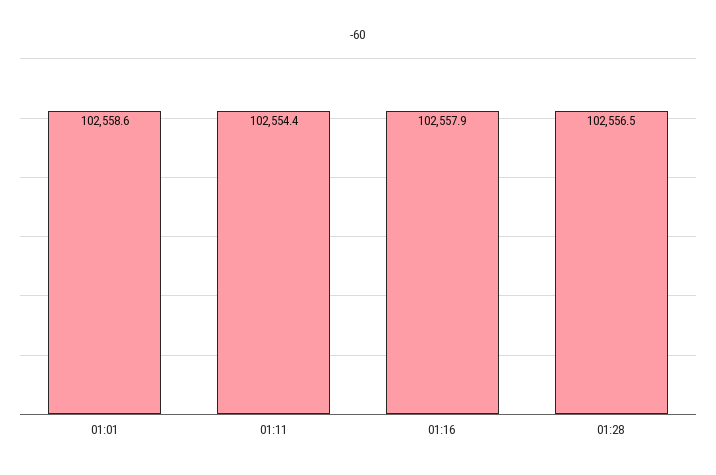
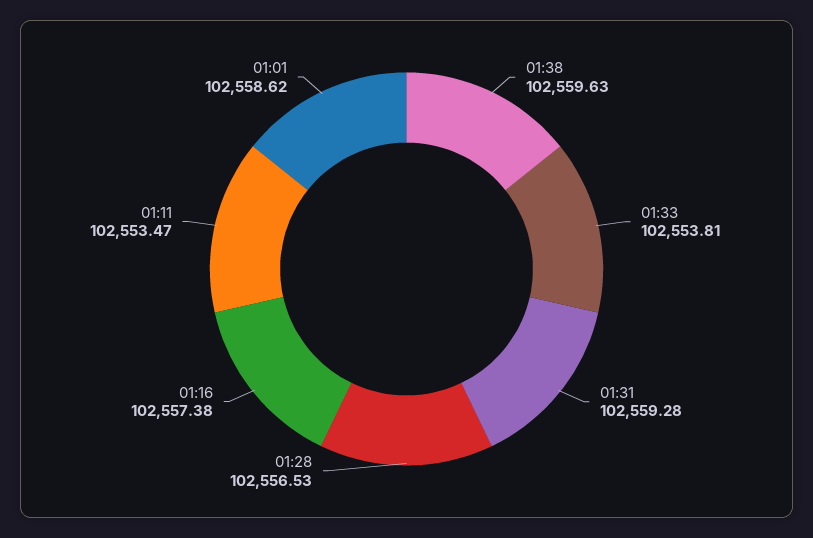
01:11: 102554.4 -> 102553.47
01:16: 102557.9 -> 102557.38
01:38: none -> 102559.63
01:33: none -> 102553.81
01:31: none -> 102559.28

